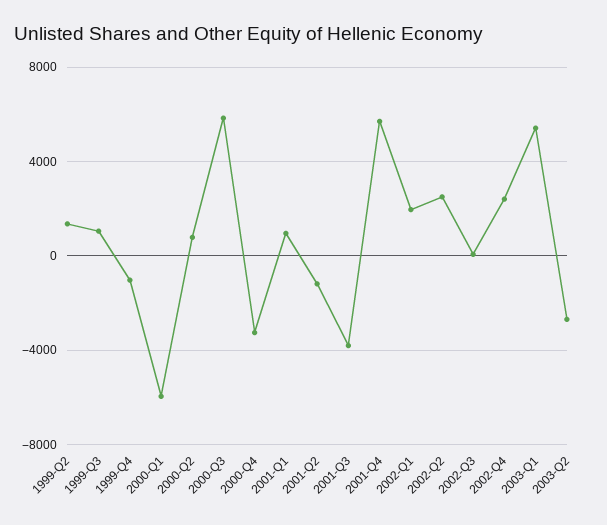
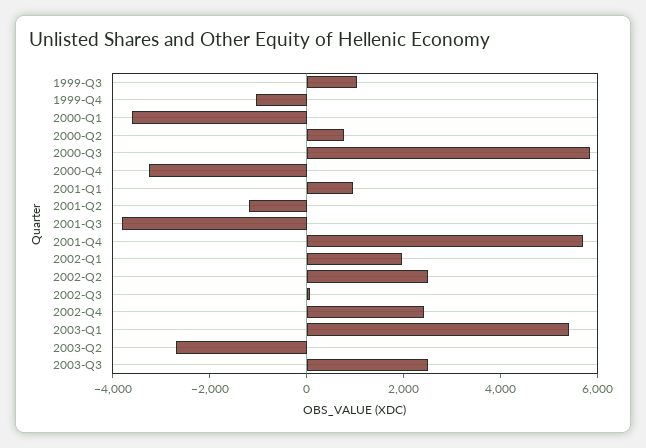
1999-Q2: 1500 -> none
2000-Q1: -6000 -> -3500
2003-Q3: none -> 2500

